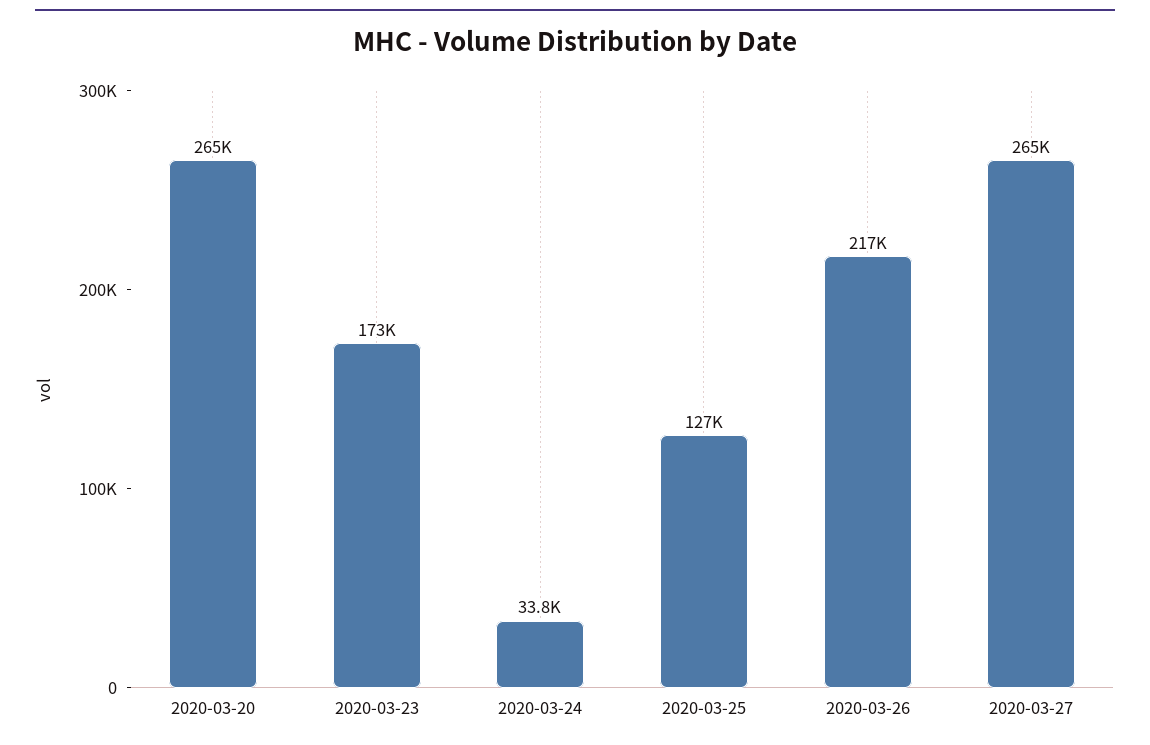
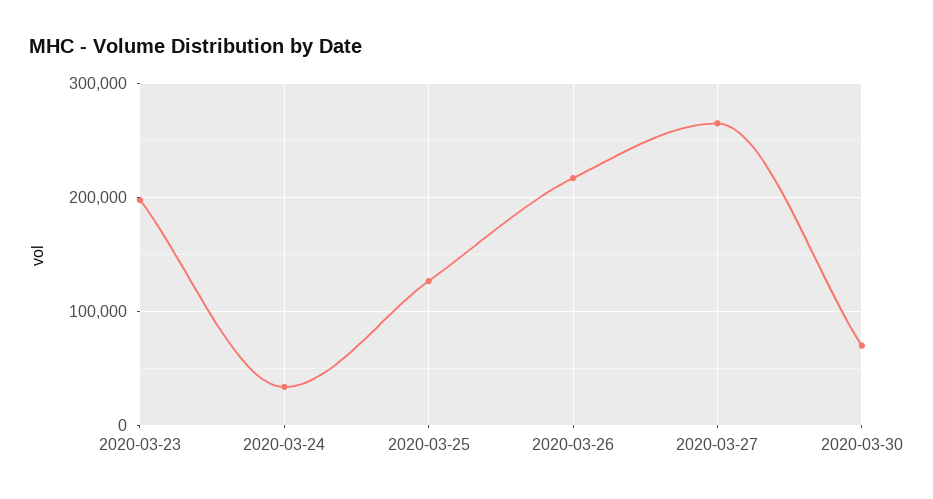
2020-03-20: 265000 -> none
2020-03-23: 173000 -> 200000
2020-03-30: none -> 70000

